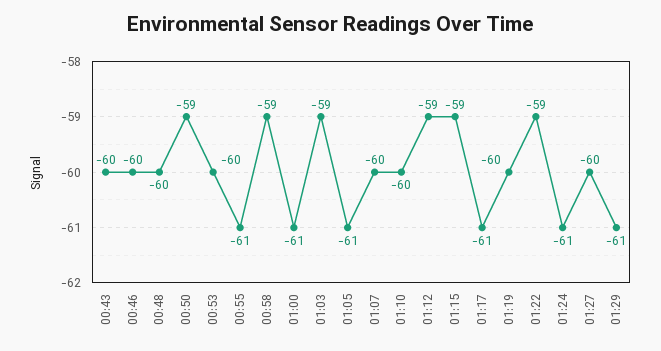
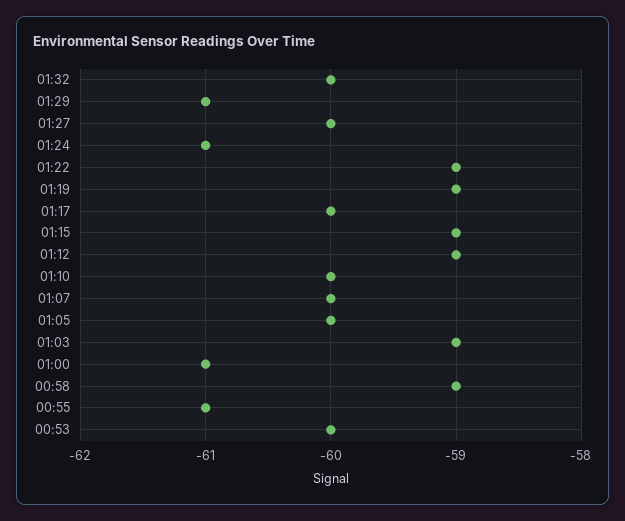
00:43: -60 -> none
00:46: -60 -> none
00:48: -60 -> none
00:50: -59 -> none
01:05: -61 -> -60
01:17: -61 -> -60
01:19: -60 -> -59
01:32: none -> -60

